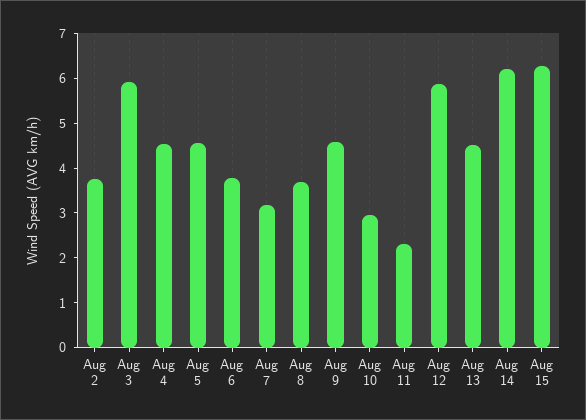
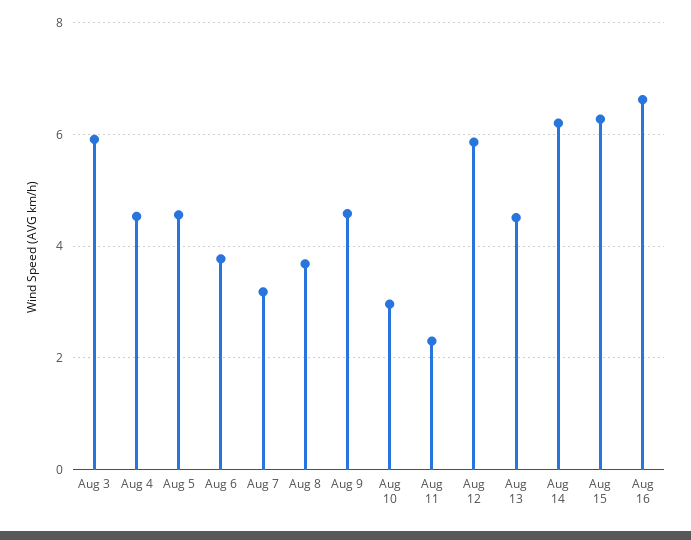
Aug 2: 3.8 -> none
Aug 16: none -> 6.6

